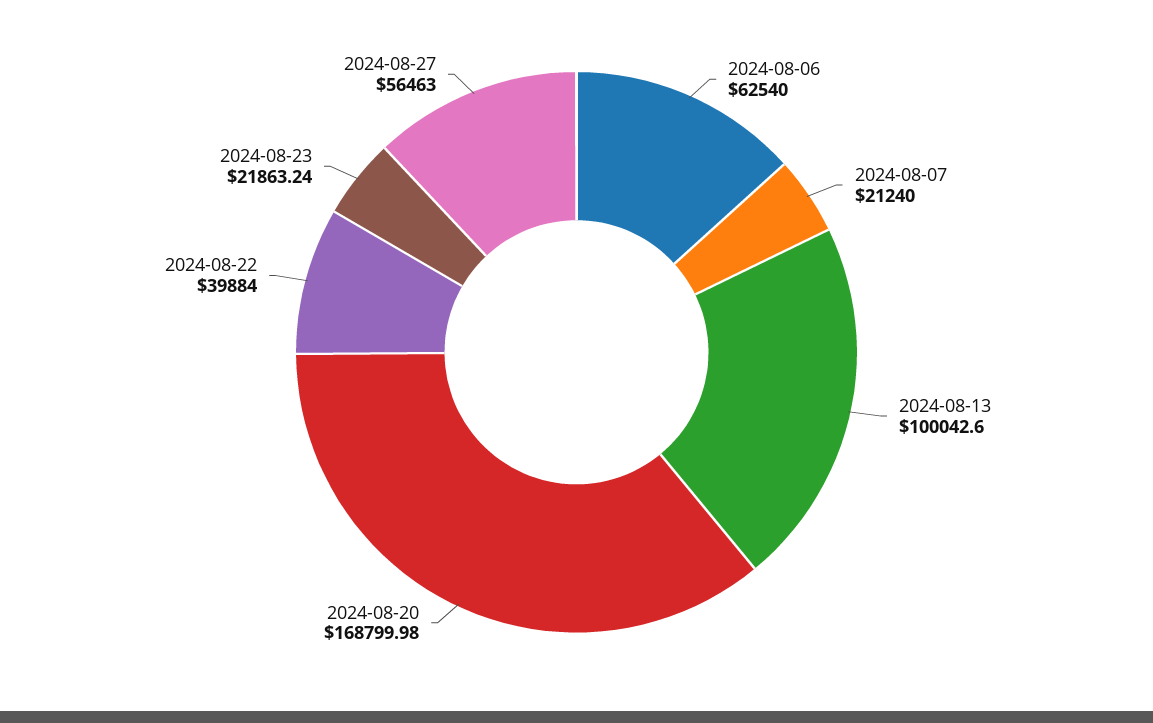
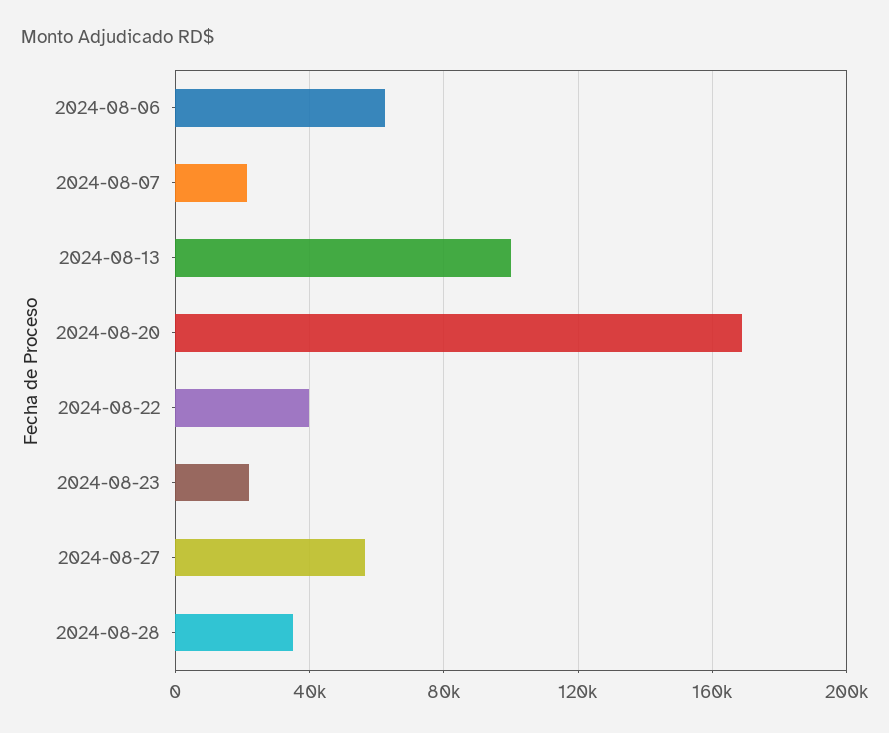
2024-08-28: none -> 35000

